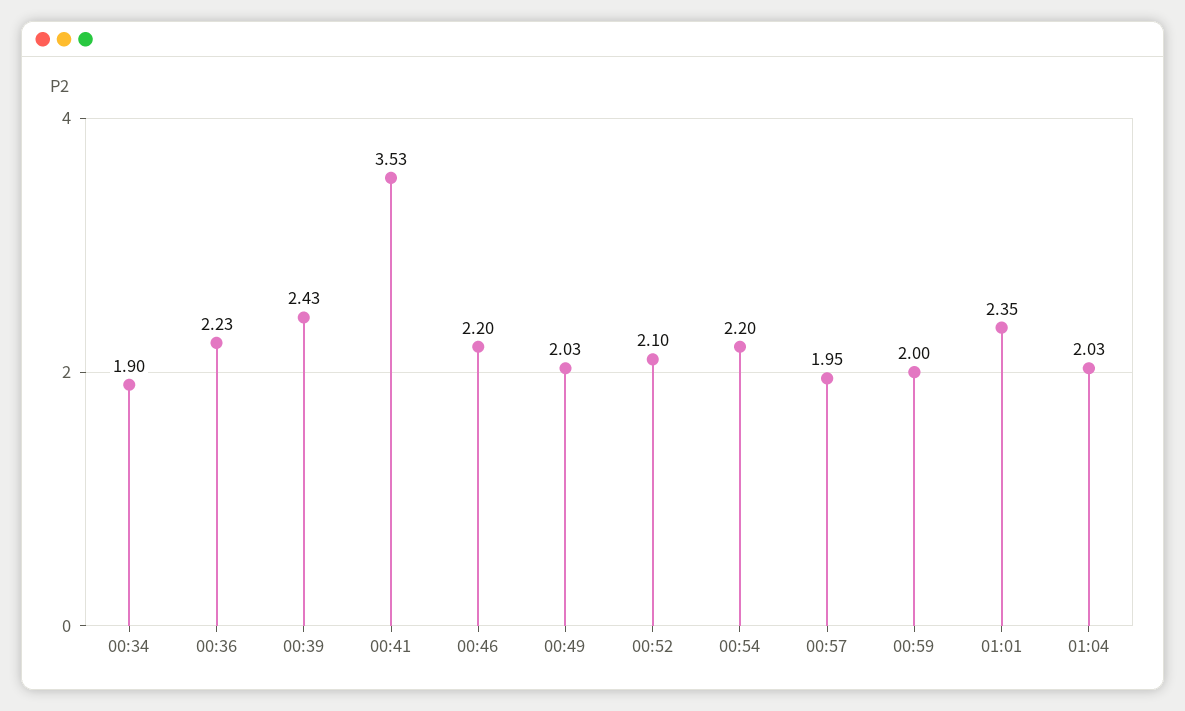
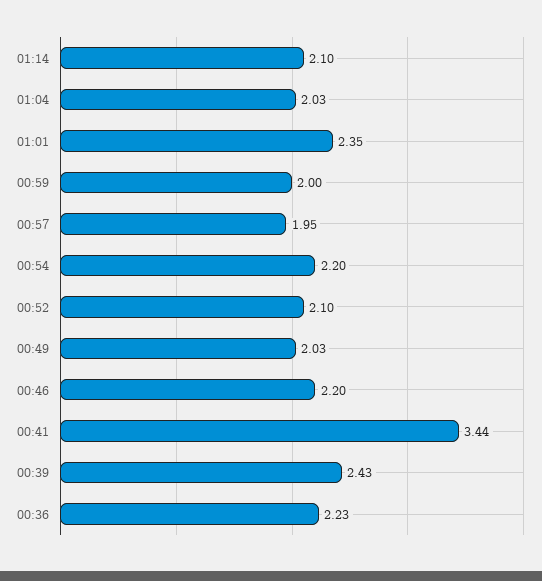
00:34: 1.9 -> none
00:41: 3.53 -> 3.44
01:14: none -> 2.1

